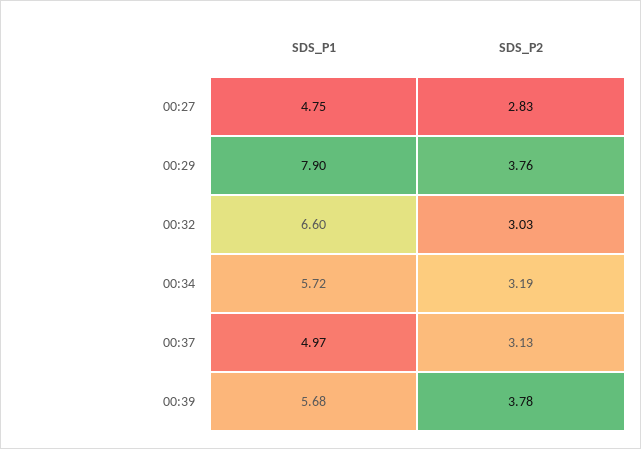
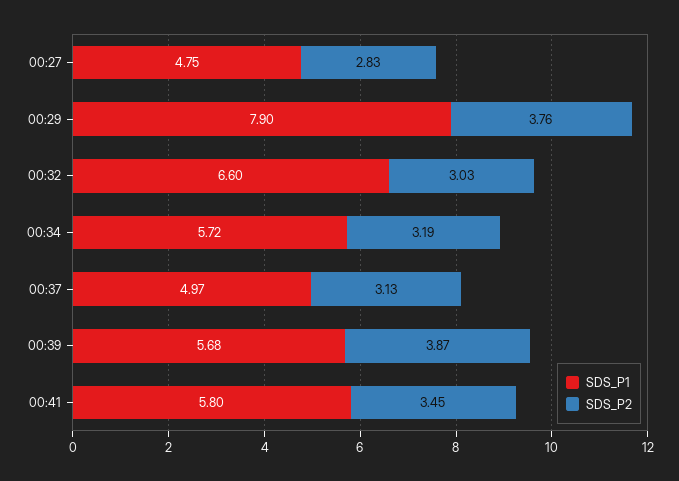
SDS_P2, 00:39: 3.78 -> 3.87
SDS_P1, 00:41: none -> 5.8
SDS_P2, 00:41: none -> 3.45

